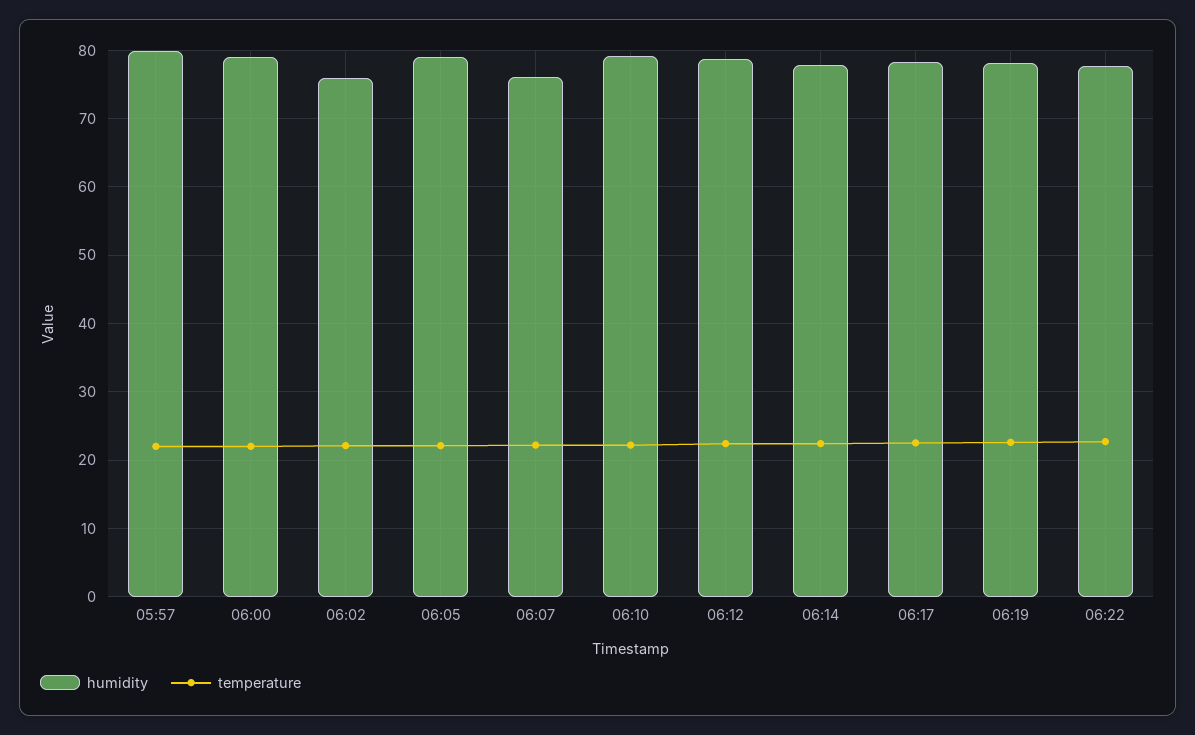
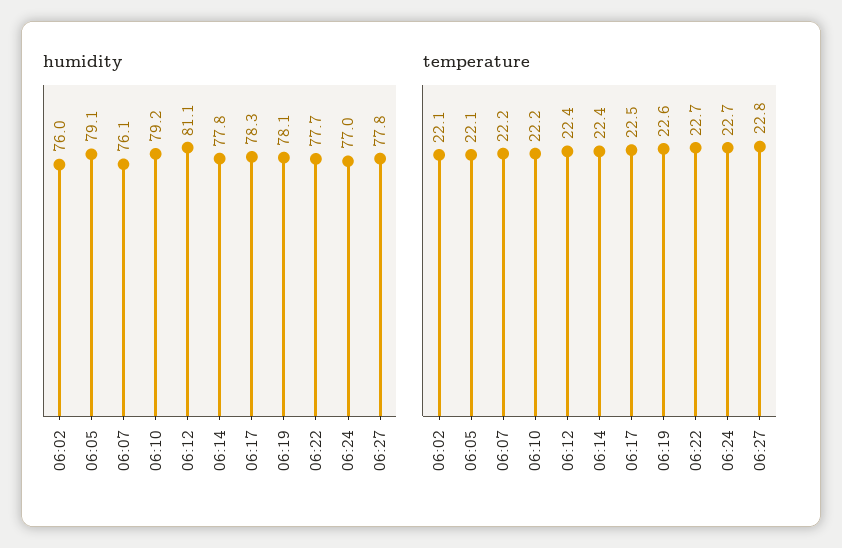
humidity, 05:57: 80 -> none
temperature, 05:57: 22 -> none
humidity, 06:00: 79 -> none
temperature, 06:00: 22 -> none
humidity, 06:12: 79 -> 81.1
humidity, 06:24: none -> 77
humidity, 06:27: none -> 77.8
temperature, 06:24: none -> 22.7
temperature, 06:27: none -> 22.8

